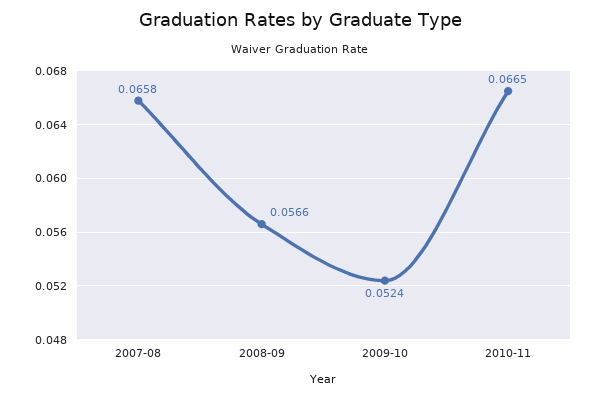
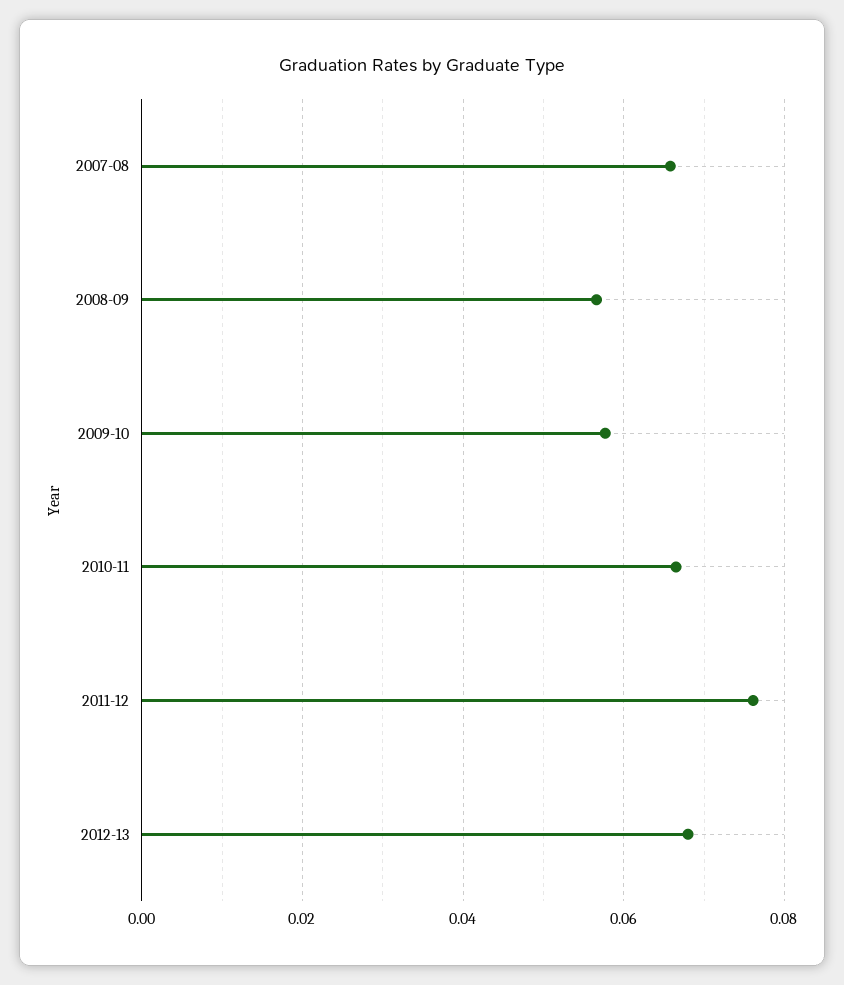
2009-10: 0.0524 -> 0.058
2011-12: none -> 0.076
2012-13: none -> 0.068

